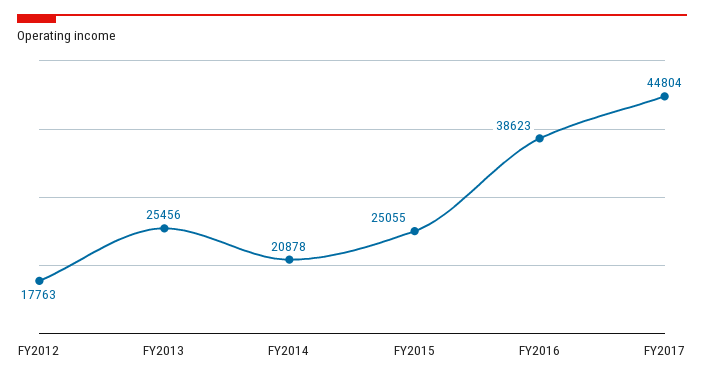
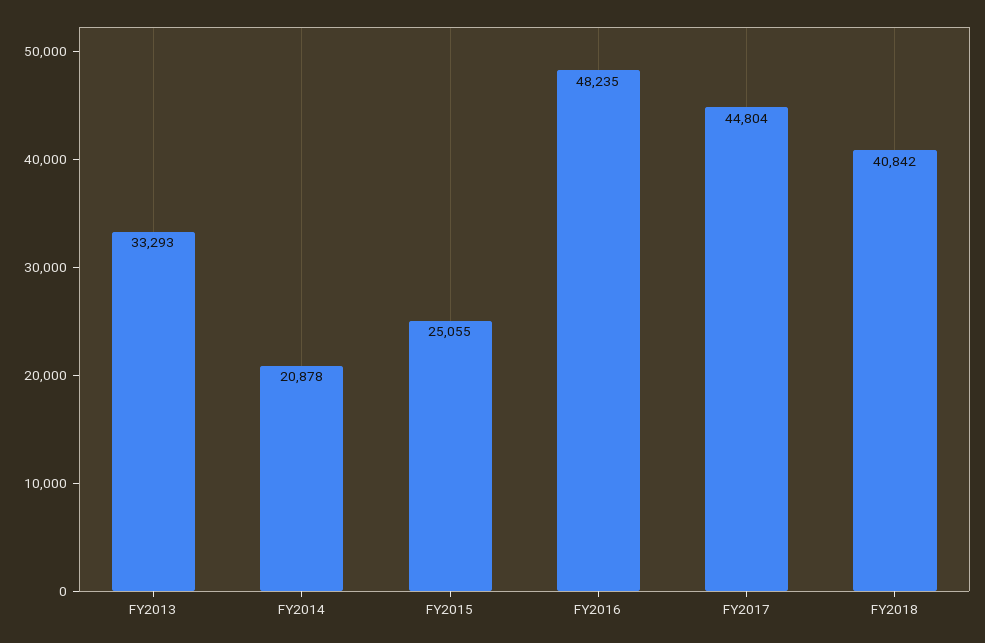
FY2012: 17763 -> none
FY2013: 25456 -> 33293
FY2016: 38623 -> 48235
FY2018: none -> 40842

